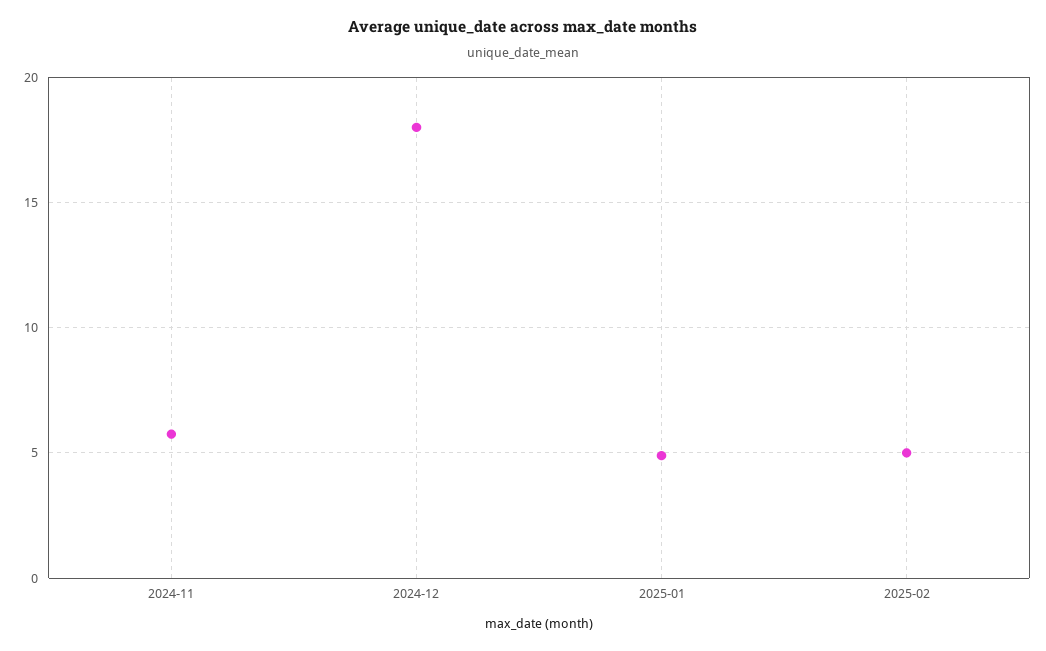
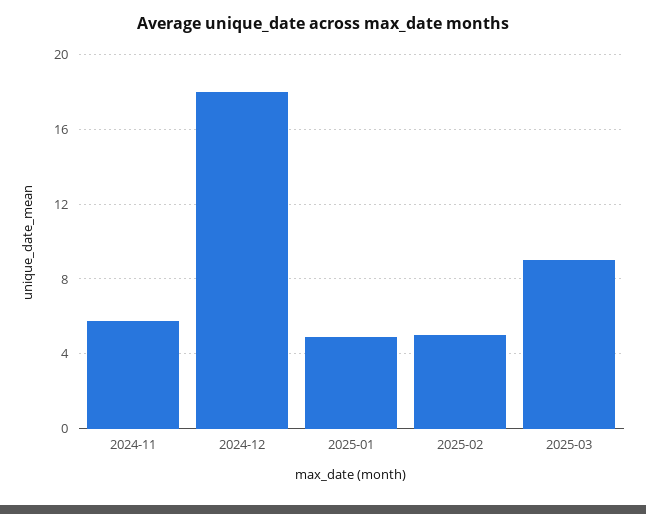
2025-03: none -> 9

